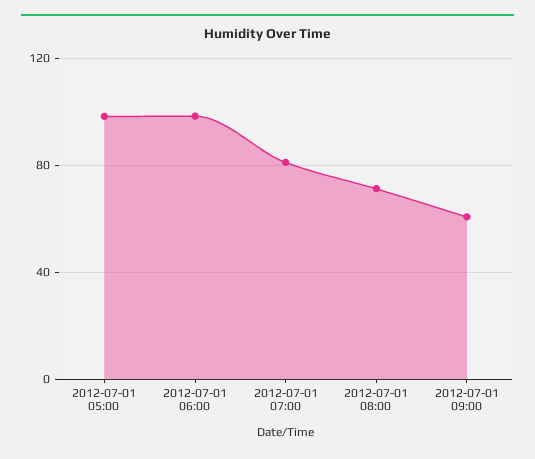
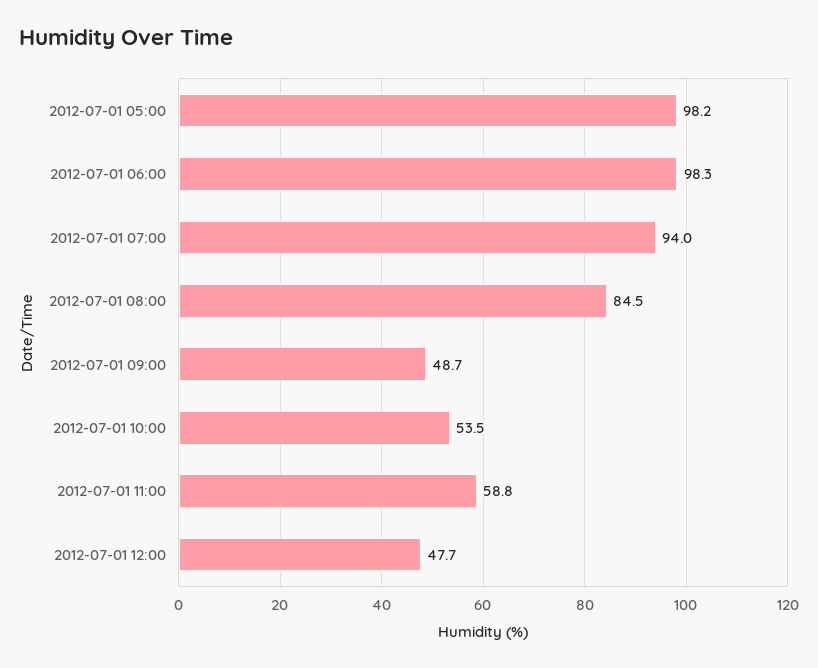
2012-07-01 07:00: 80 -> 94
2012-07-01 08:00: 70 -> 84.5
2012-07-01 09:00: 60 -> 48.7
2012-07-01 10:00: none -> 53.5
2012-07-01 11:00: none -> 58.8
2012-07-01 12:00: none -> 47.7

